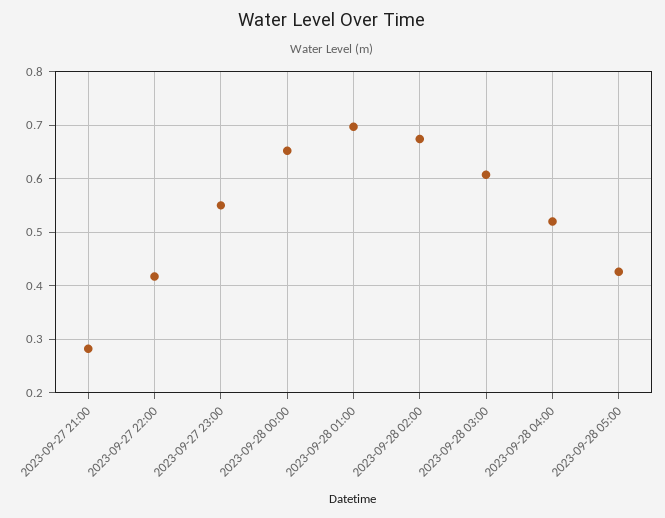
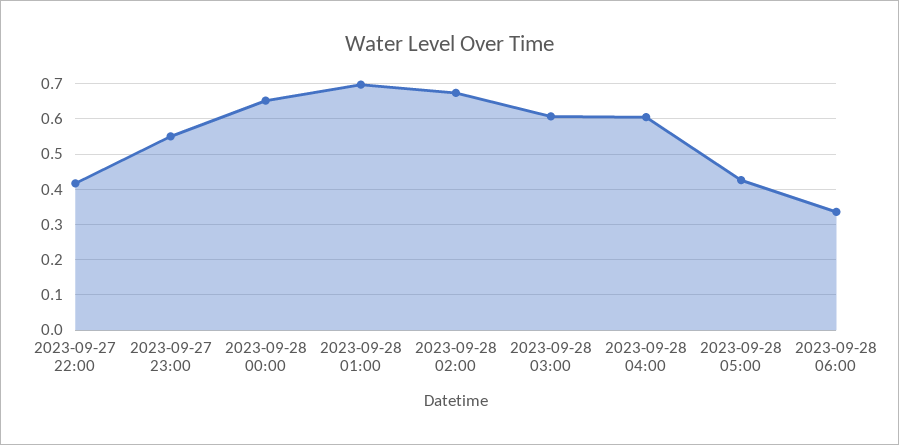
2023-09-27 21:00: 0.28 -> none
2023-09-28 04:00: 0.52 -> 0.6
2023-09-28 06:00: none -> 0.34

